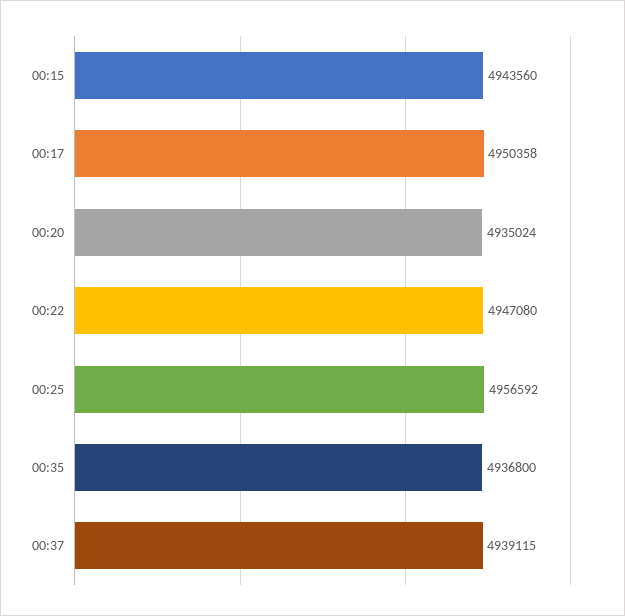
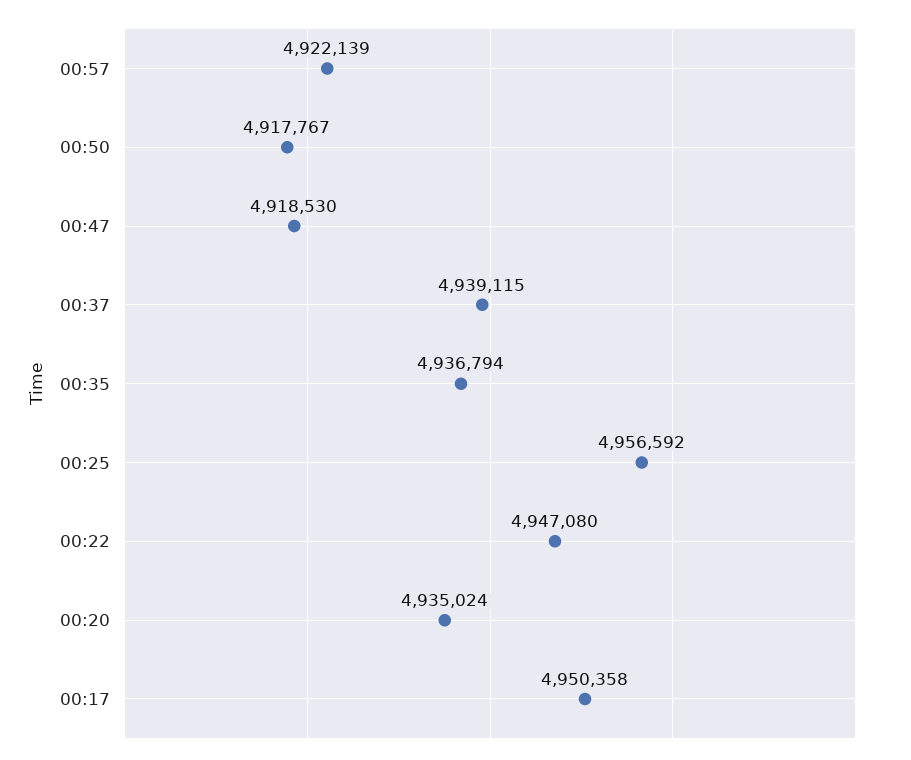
00:15: 4943560 -> none
00:35: 4936800 -> 4936794
00:57: none -> 4922139
00:50: none -> 4917767
00:47: none -> 4918530

